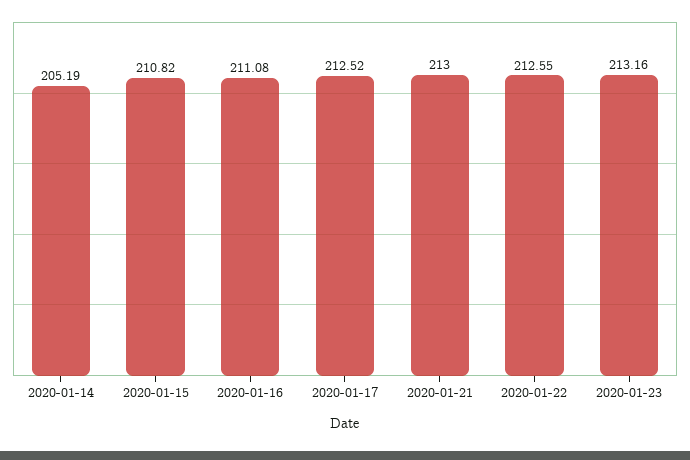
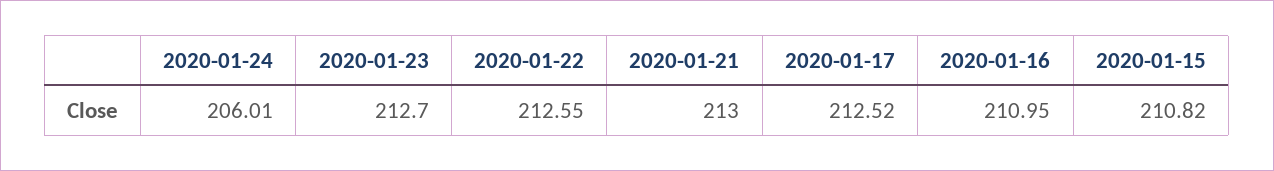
2020-01-14: 205.19 -> none
2020-01-16: 211.08 -> 210.95
2020-01-23: 213.16 -> 212.7
2020-01-24: none -> 206.01

